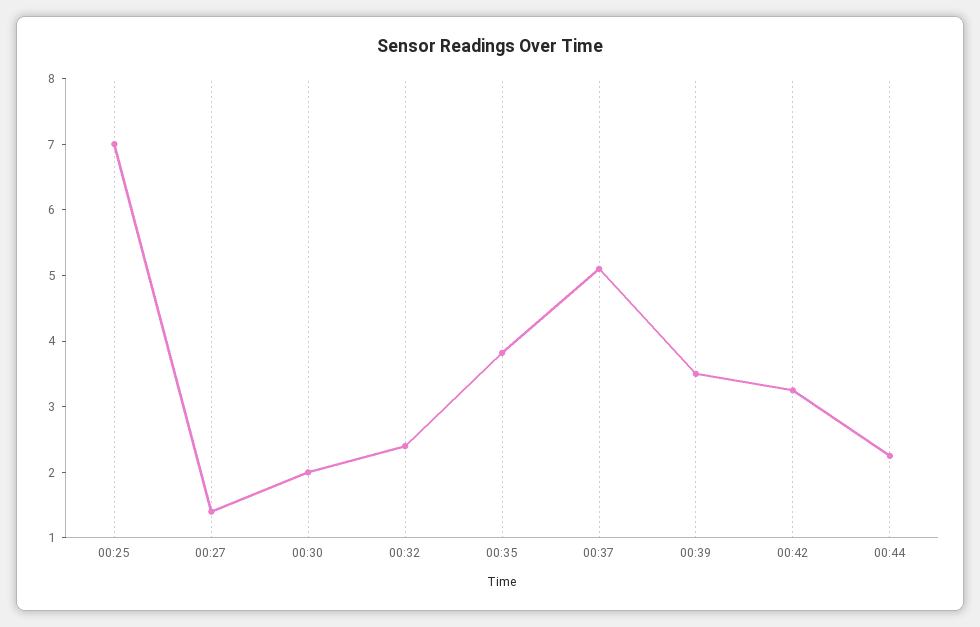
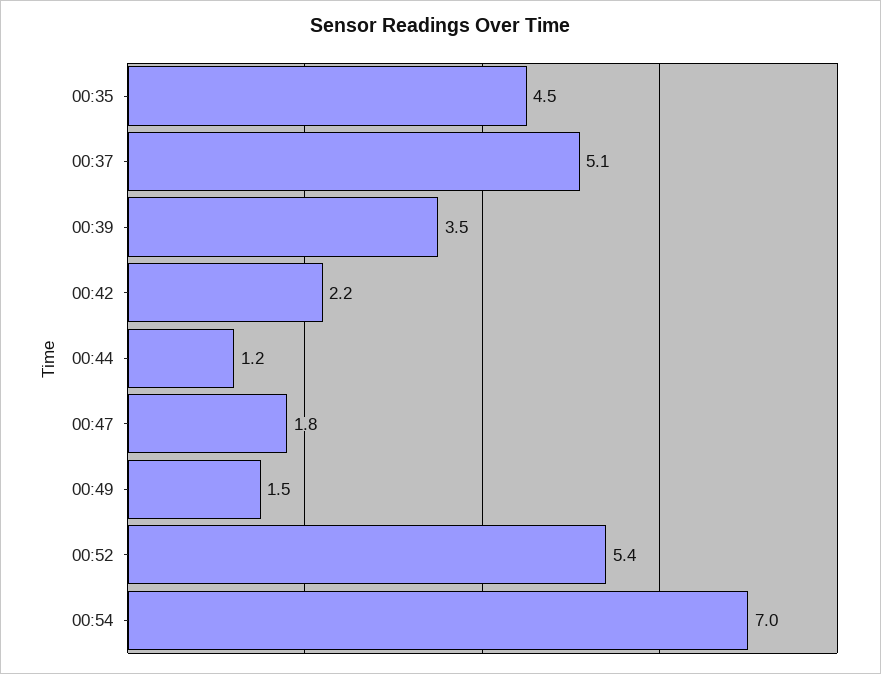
00:25: 7 -> none
00:27: 1.4 -> none
00:30: 2 -> none
00:32: 2.4 -> none
00:35: 3.8 -> 4.5
00:42: 3.2 -> 2.2
00:44: 2.2 -> 1.2
00:47: none -> 1.8
00:49: none -> 1.5
00:52: none -> 5.4
00:54: none -> 7

